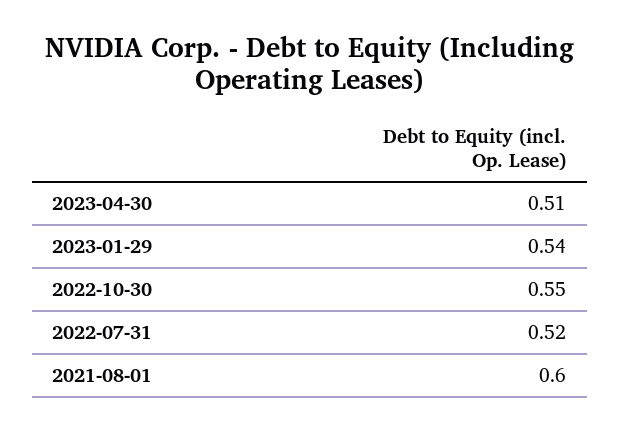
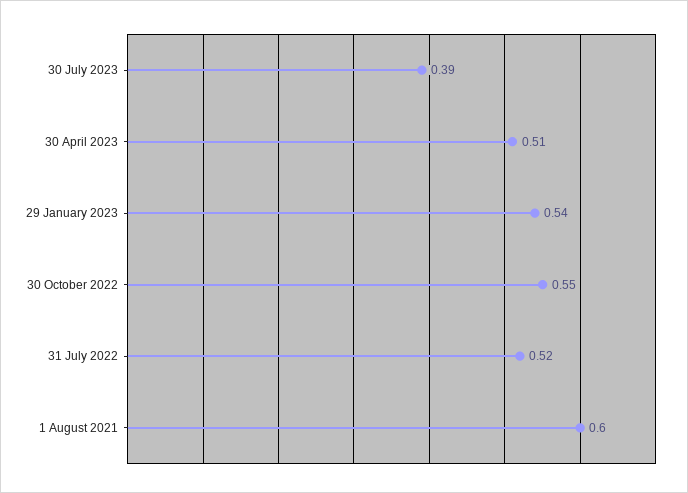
30 July 2023: none -> 0.39

